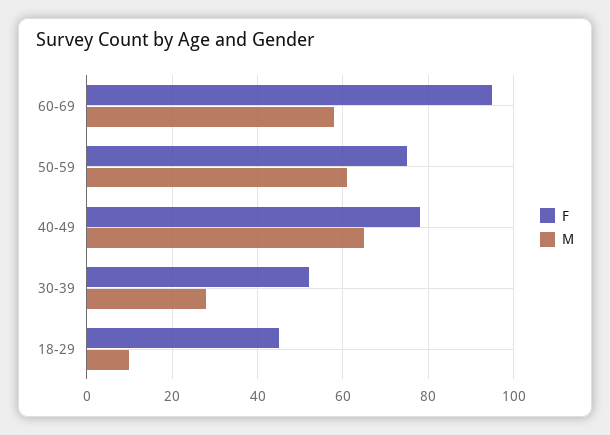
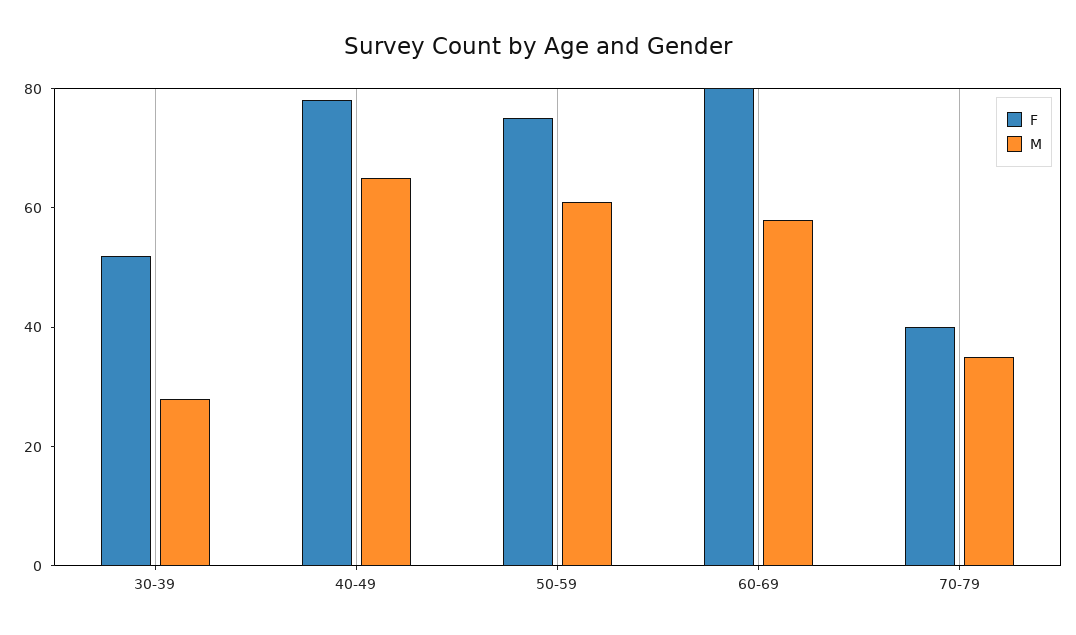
F, 60-69: 95 -> 80
F, 18-29: 45 -> none
M, 18-29: 10 -> none
F, 70-79: none -> 40
M, 70-79: none -> 35

